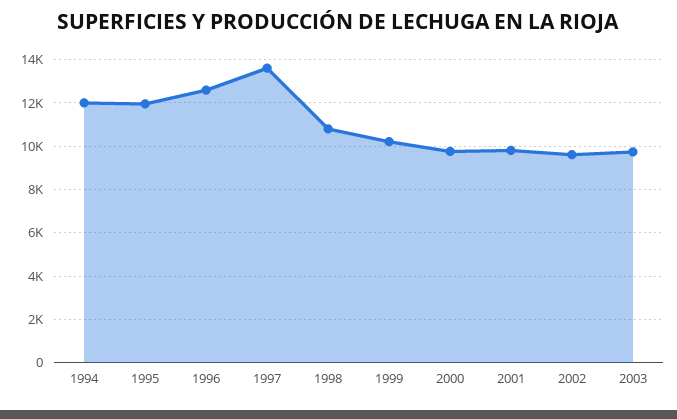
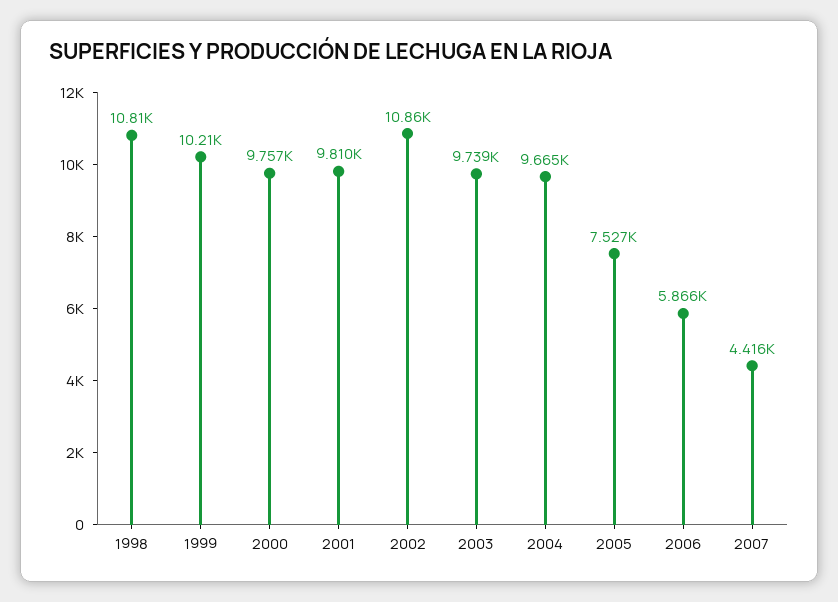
1994: 12000 -> none
1995: 12000 -> none
1996: 12500 -> none
1997: 13500 -> none
2002: 9500 -> 10860
2004: none -> 9665
2005: none -> 7527
2006: none -> 5866
2007: none -> 4416

